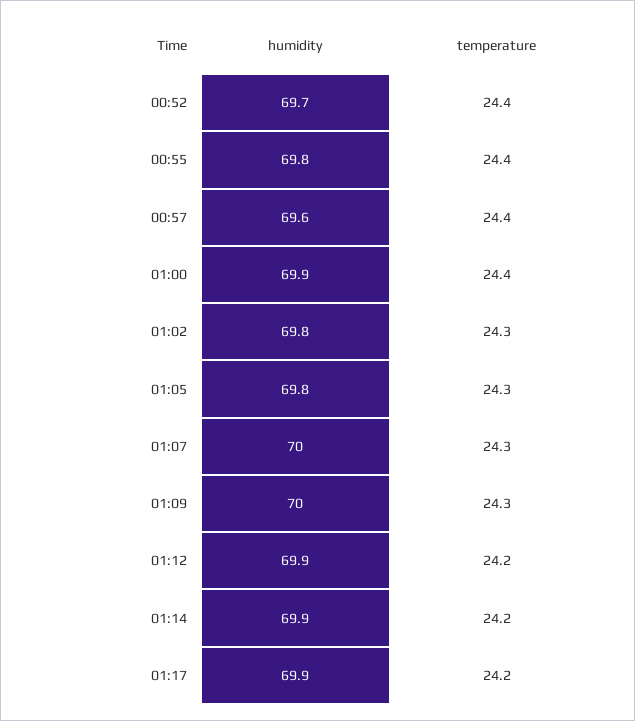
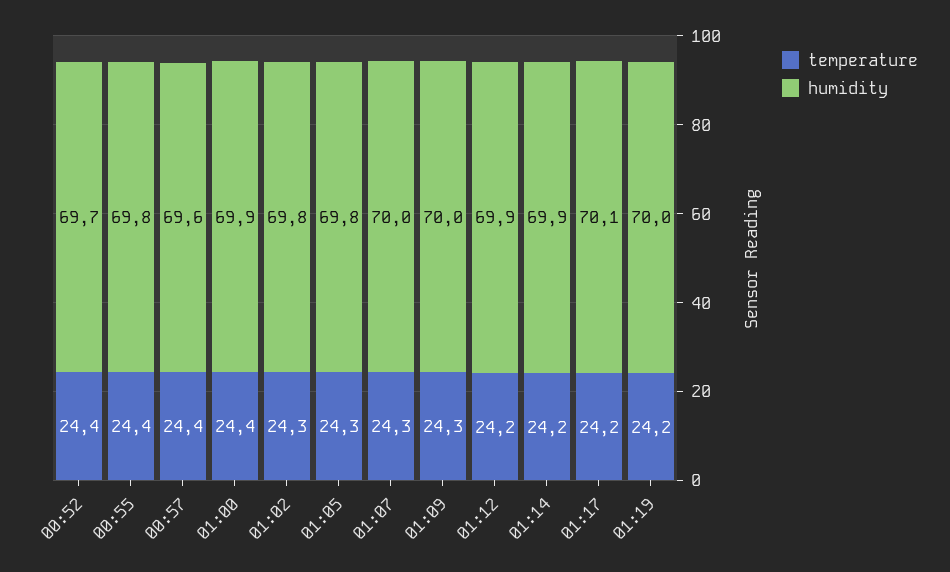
humidity, 01:17: 69.9 -> 70.1
temperature, 01:19: none -> 24.2
humidity, 01:19: none -> 70

